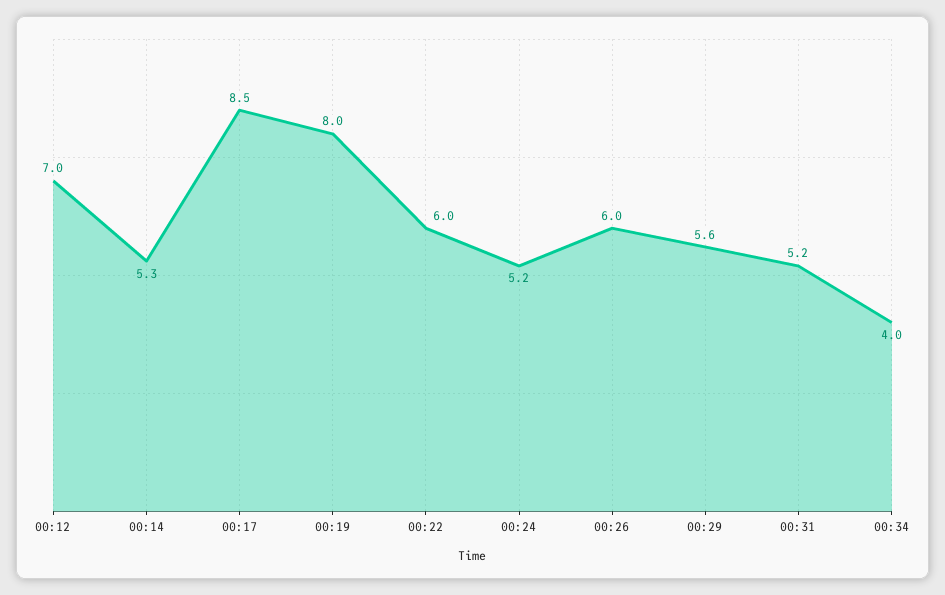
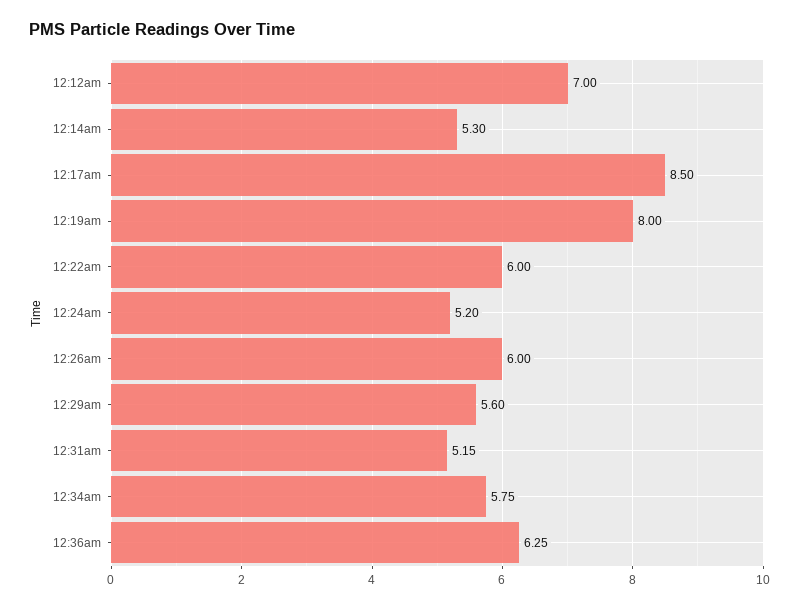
00:34: 4 -> 5.75
12:36am: none -> 6.25

